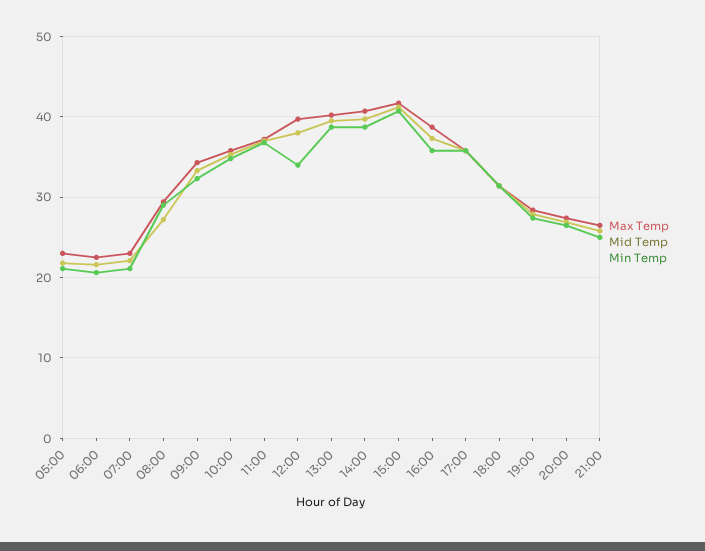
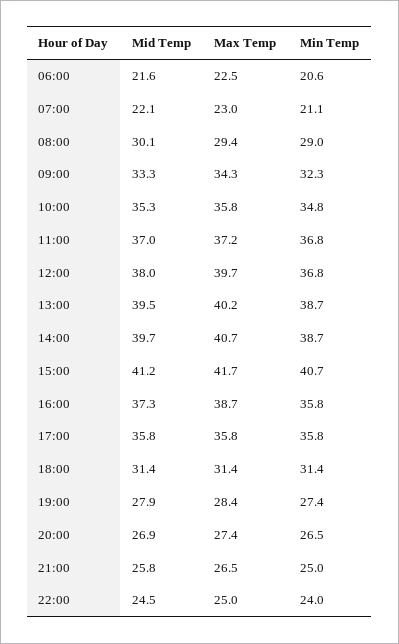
Max Temp, 05:00: 23 -> none
Mid Temp, 05:00: 22 -> none
Min Temp, 05:00: 21 -> none
Mid Temp, 08:00: 27 -> 30.1
Min Temp, 12:00: 34 -> 36.8
Mid Temp, 22:00: none -> 24.5
Max Temp, 22:00: none -> 25
Min Temp, 22:00: none -> 24

